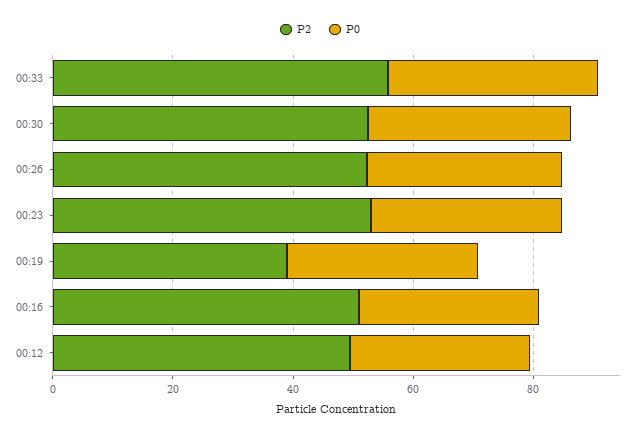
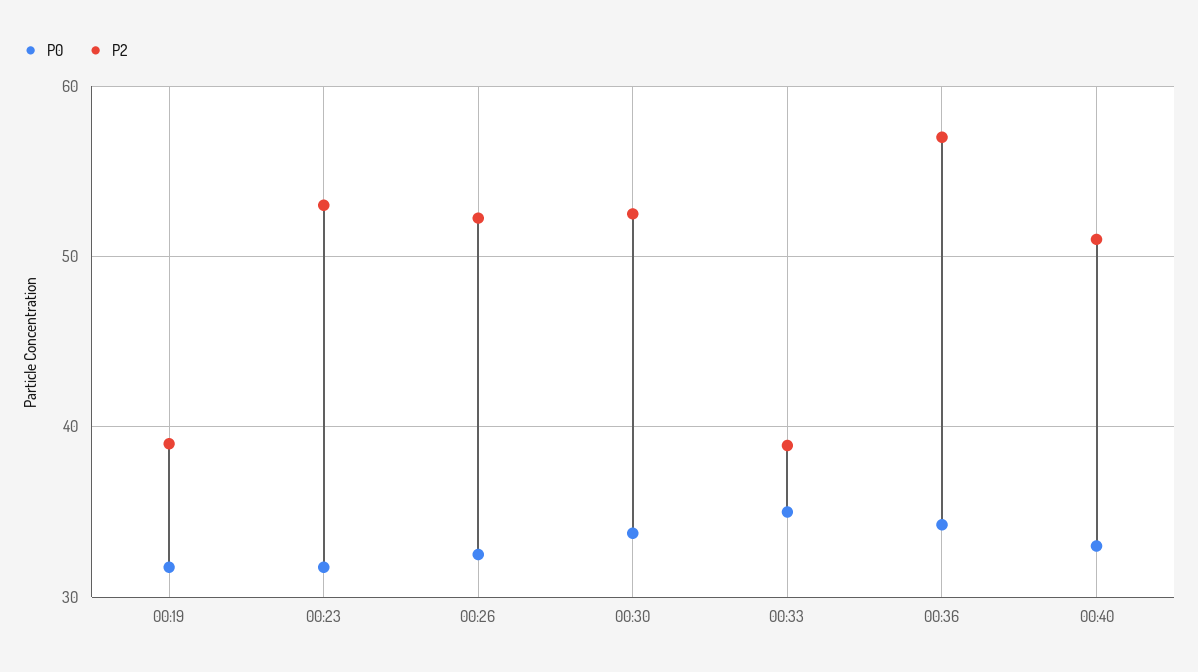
P2, 00:33: 55 -> 39
P2, 00:16: 50 -> none
P0, 00:16: 30 -> none
P2, 00:12: 50 -> none
P0, 00:12: 30 -> none
P0, 00:36: none -> 34
P2, 00:36: none -> 57
P0, 00:40: none -> 33
P2, 00:40: none -> 51

